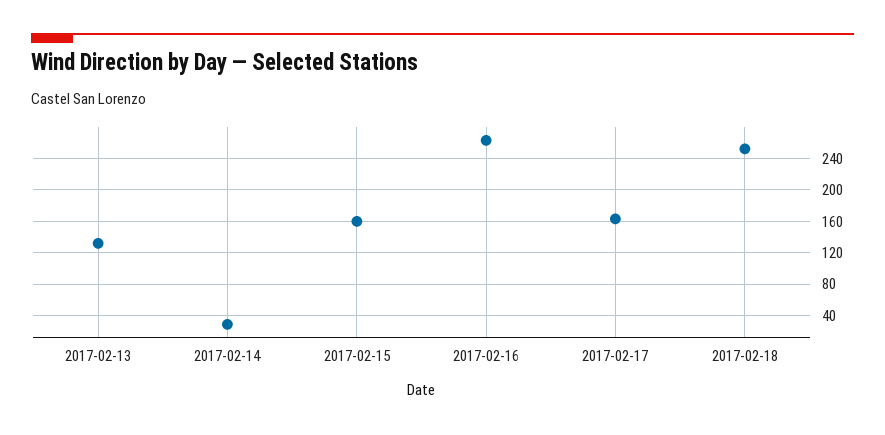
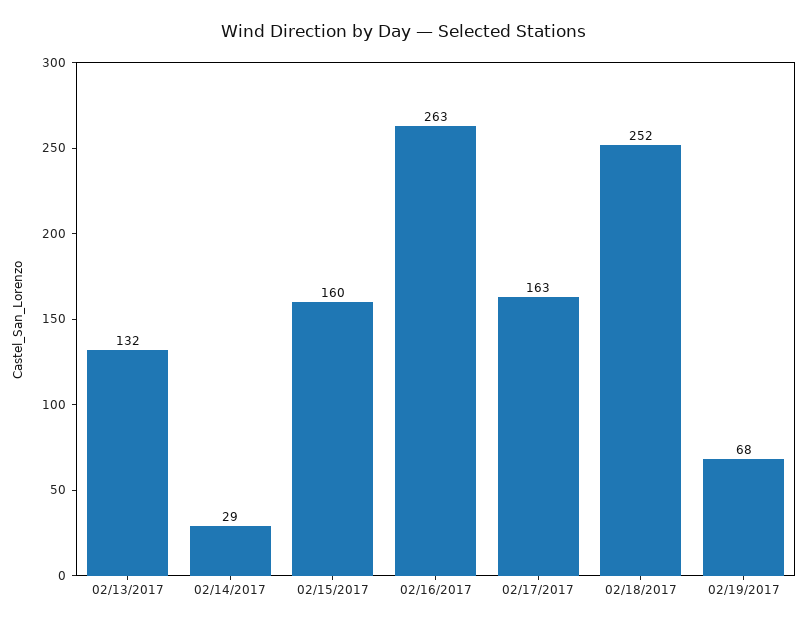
02/19/2017: none -> 68

